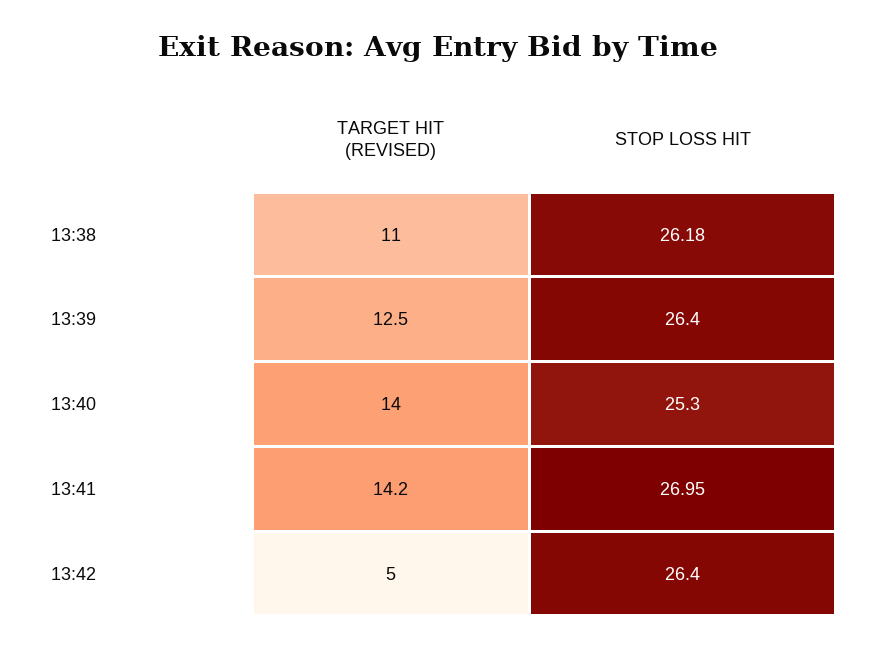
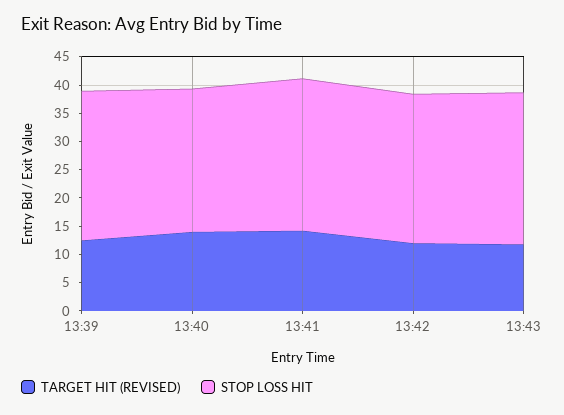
TARGET HIT (REVISED), 13:38: 11 -> none
STOP LOSS HIT, 13:38: 26.18 -> none
TARGET HIT (REVISED), 13:42: 5 -> 12.5
TARGET HIT (REVISED), 13:43: none -> 12.5
STOP LOSS HIT, 13:43: none -> 27.5

